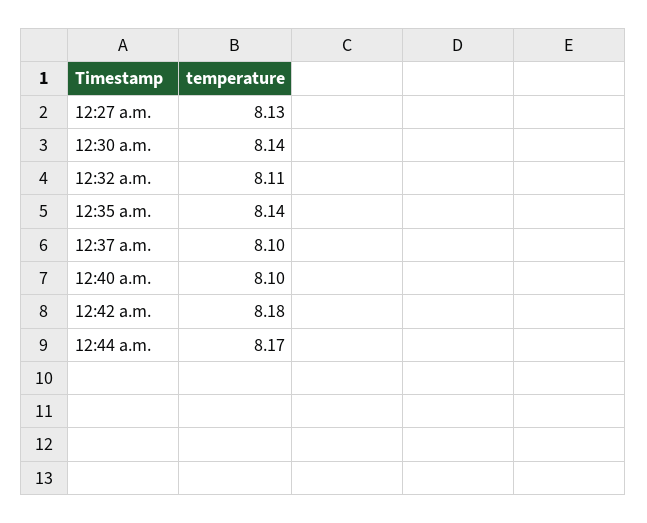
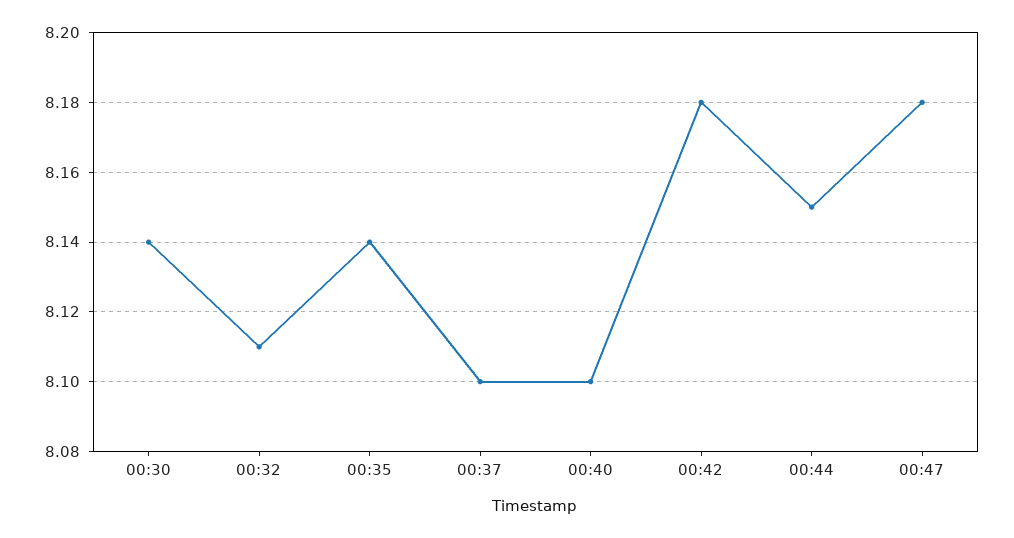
12:27 a.m.: 8.13 -> none
12:44 a.m.: 8.17 -> 8.15
00:47: none -> 8.18

